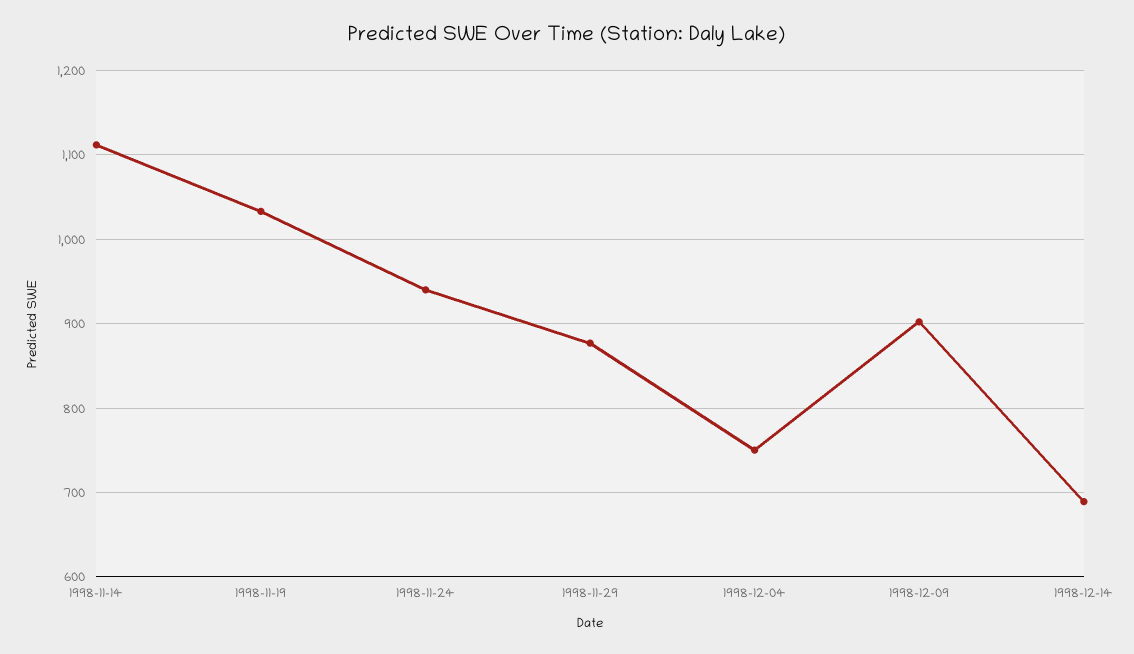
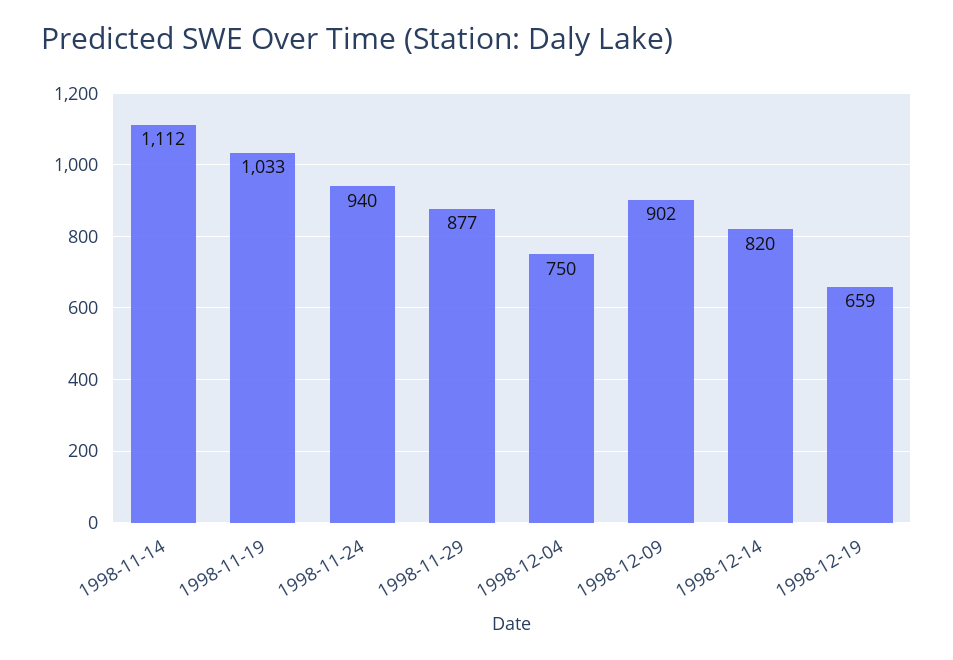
1998-12-14: 690 -> 820
1998-12-19: none -> 659

